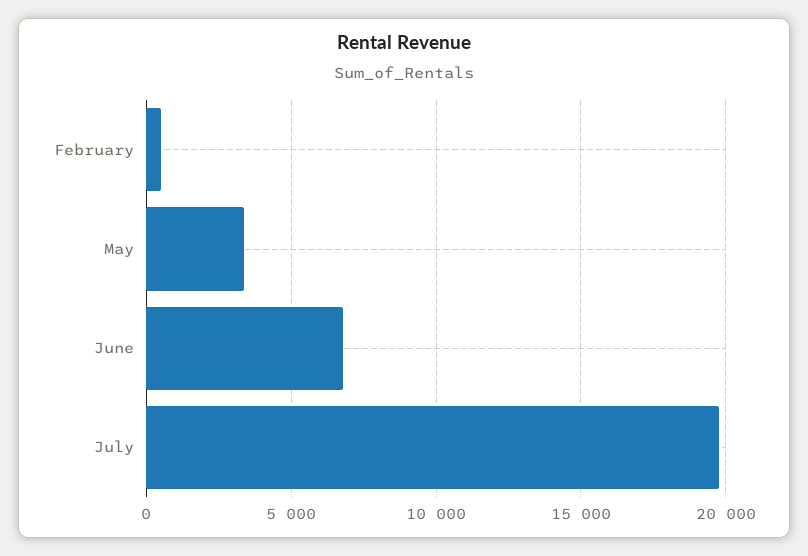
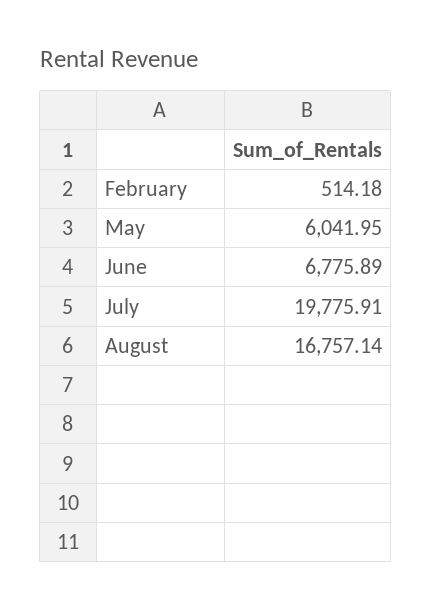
May: 3500 -> 6041.95
August: none -> 16757.14

